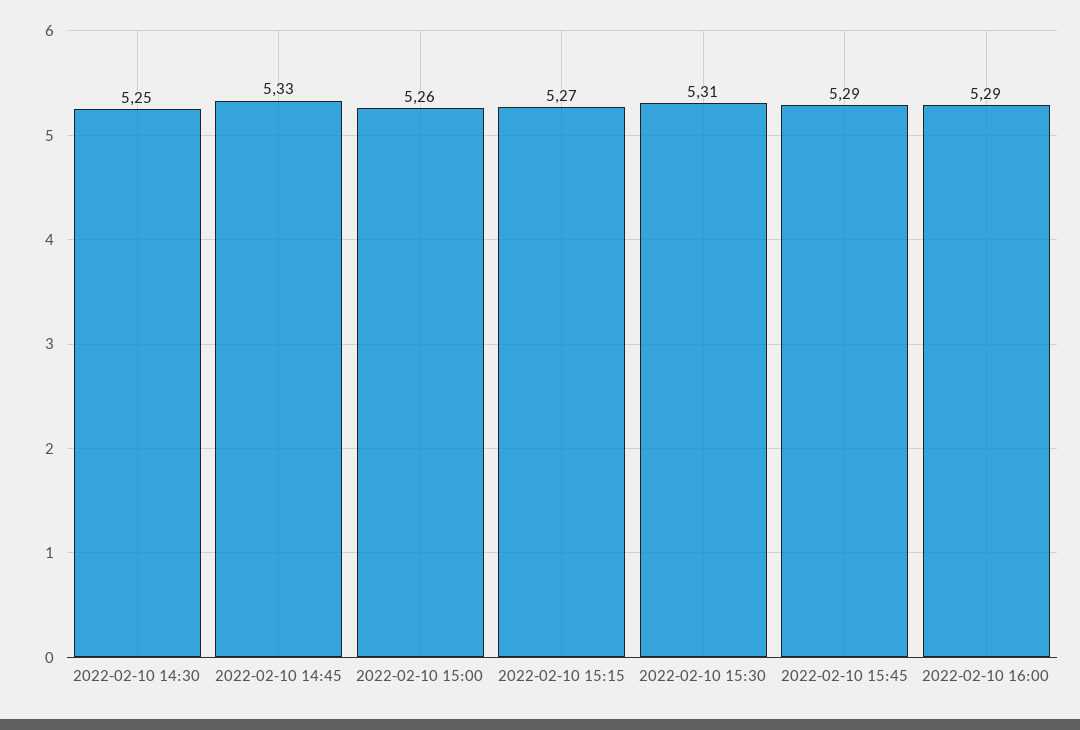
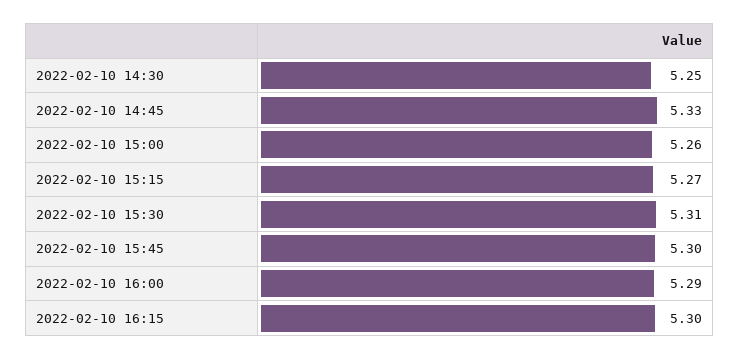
2022-02-10 15:45: 5.29 -> 5.3
2022-02-10 16:15: none -> 5.3

